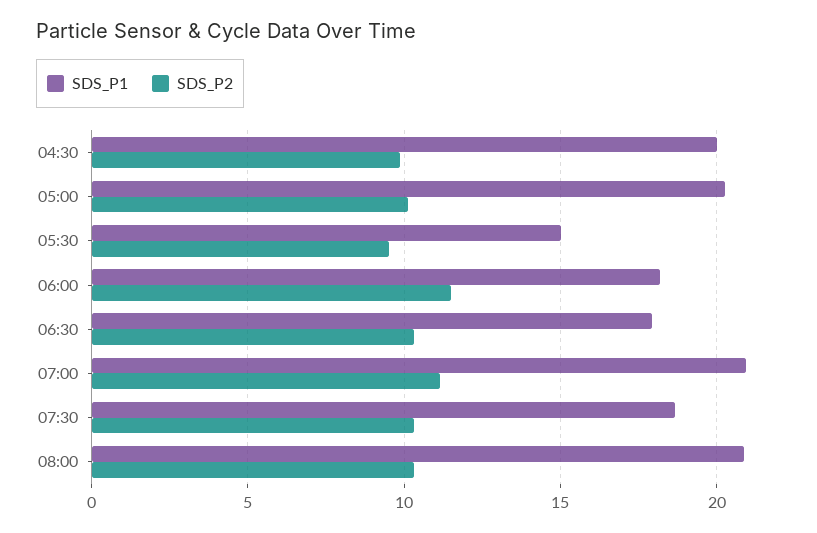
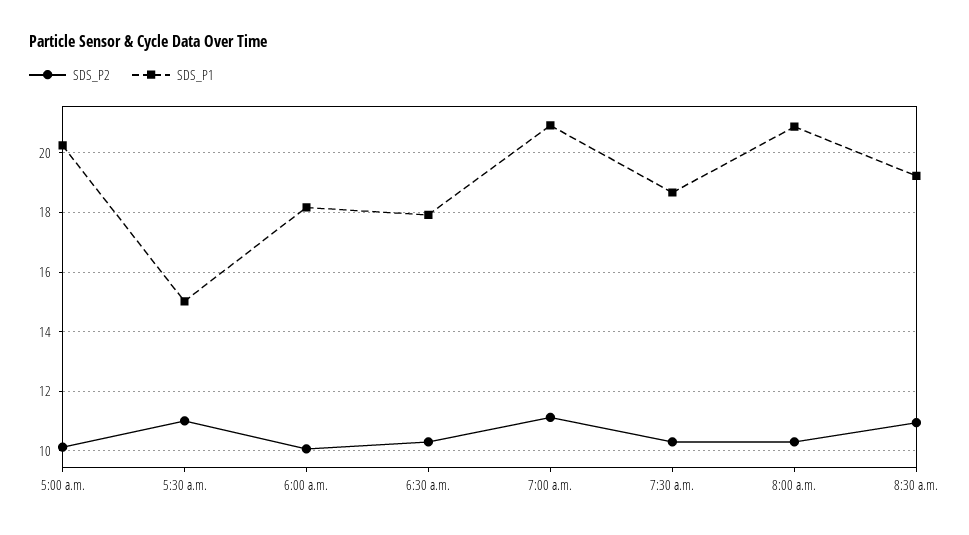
SDS_P1, 04:30: 20 -> none
SDS_P2, 04:30: 10 -> none
SDS_P2, 05:30: 9.5 -> 11
SDS_P2, 06:00: 11.5 -> 10
SDS_P2, 8:30 a.m.: none -> 11
SDS_P1, 8:30 a.m.: none -> 19.25

